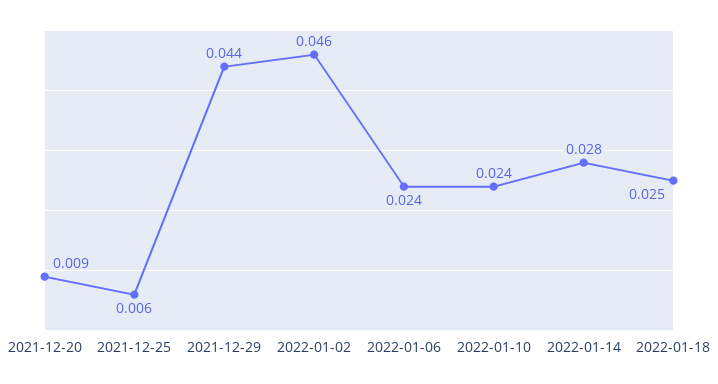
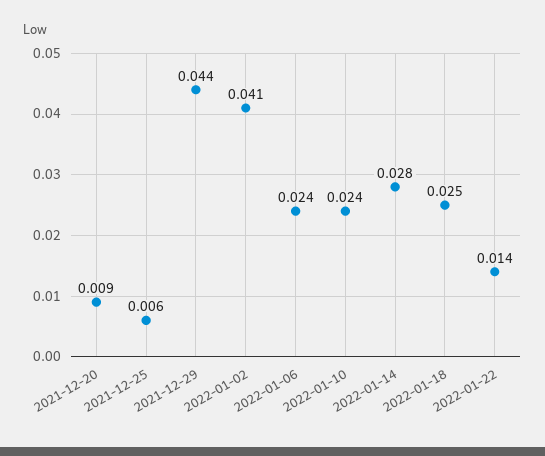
2022-01-02: 0.046 -> 0.041
2022-01-22: none -> 0.014

